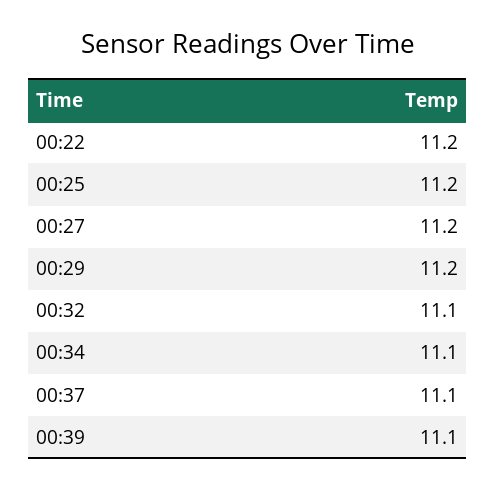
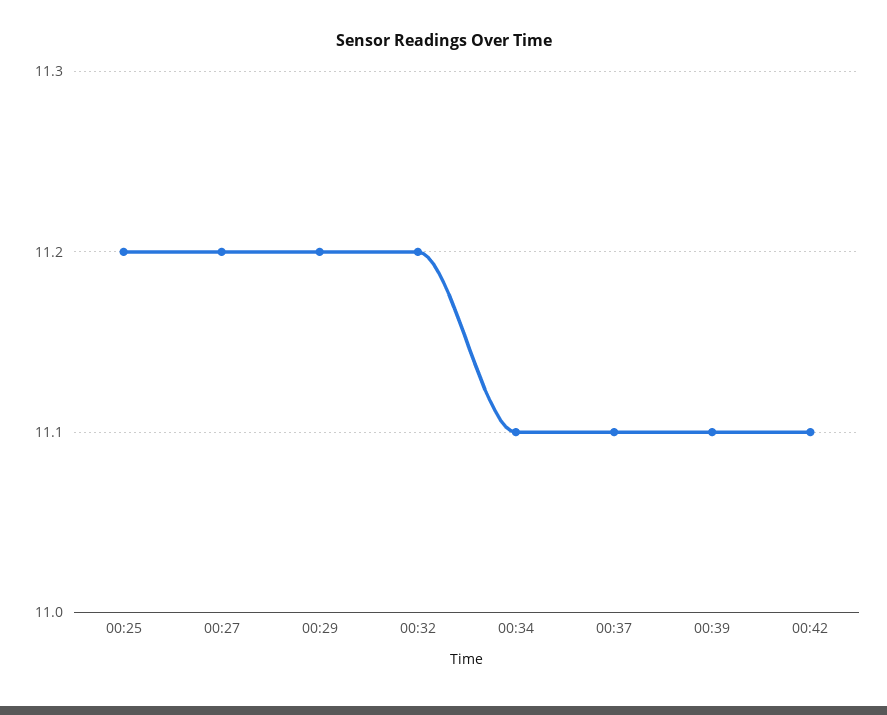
00:22: 11.2 -> none
00:32: 11.1 -> 11.2
00:42: none -> 11.1

